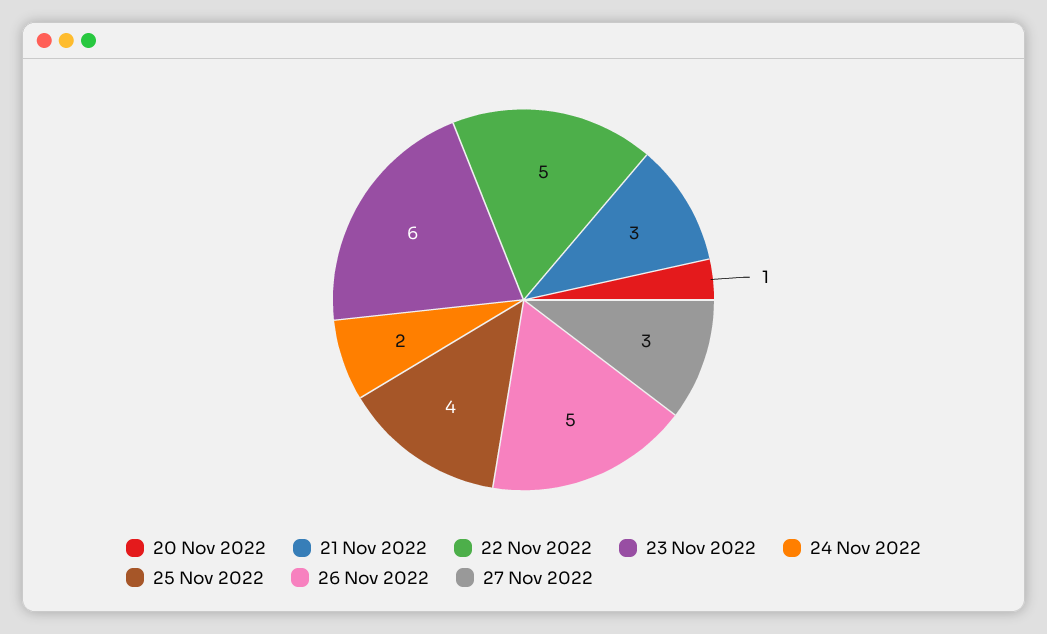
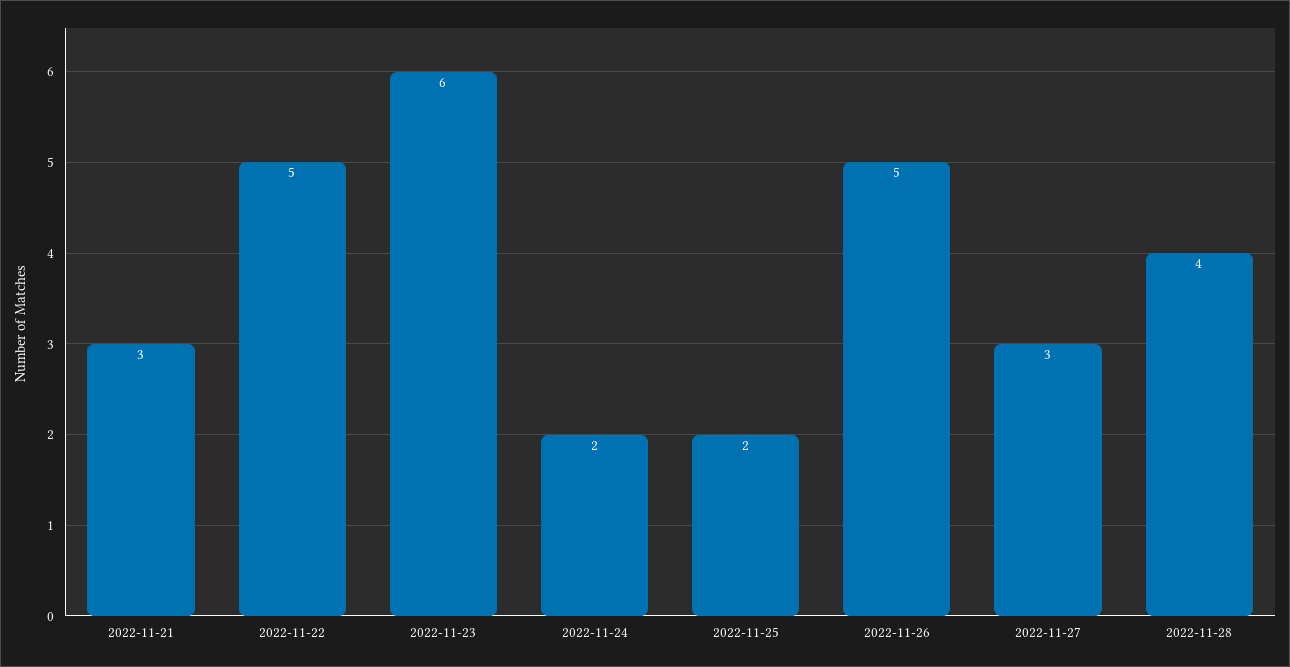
20 Nov 2022: 1 -> none
25 Nov 2022: 4 -> 2
2022-11-28: none -> 4

